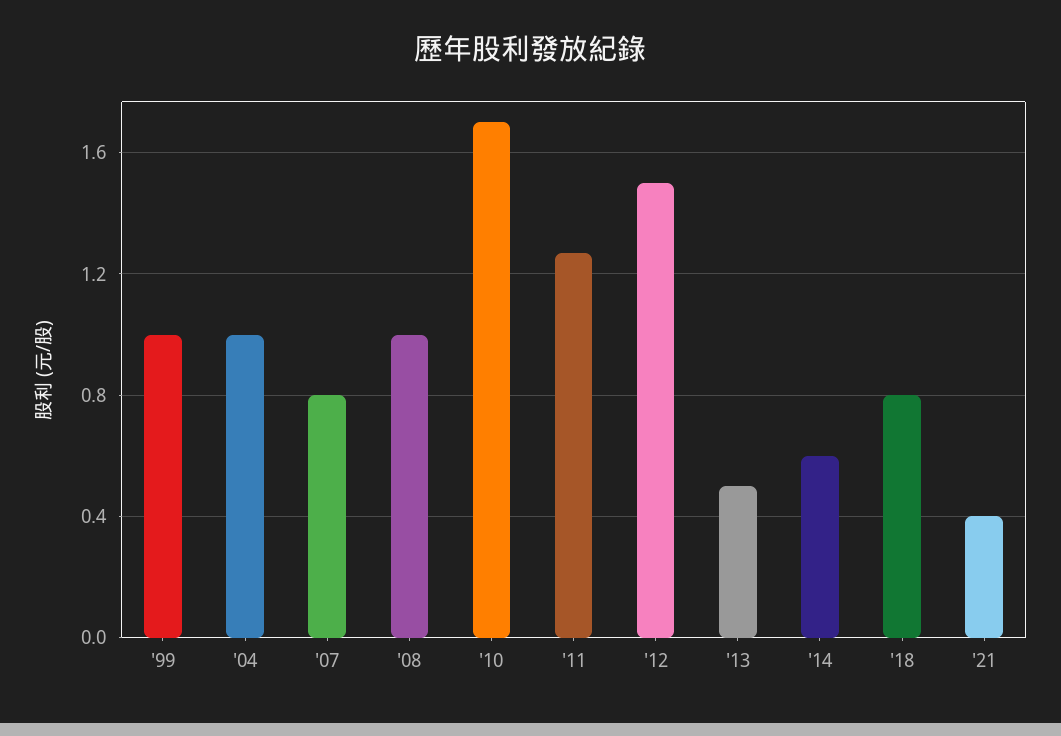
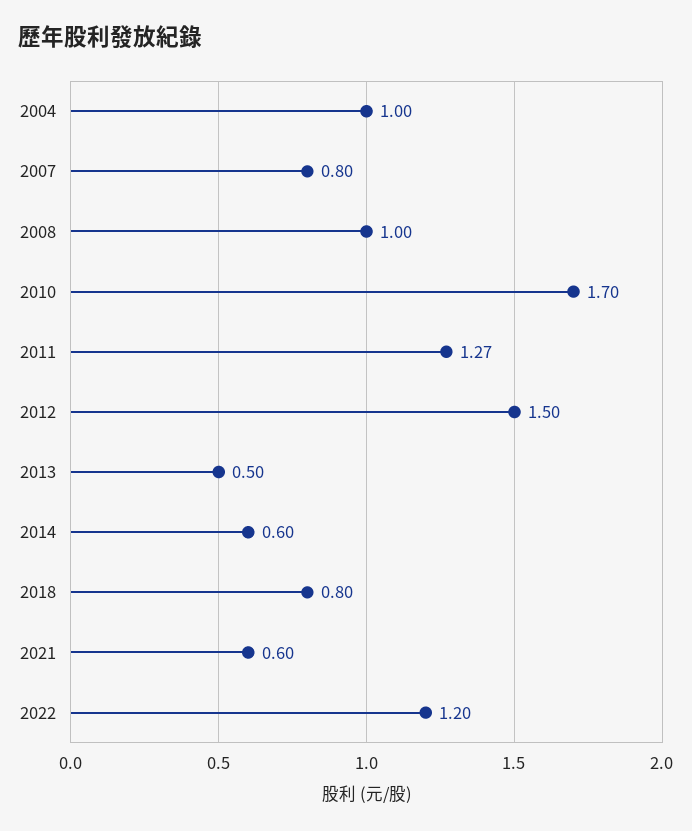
'99: 1 -> none
'21: 0.4 -> 0.6
2022: none -> 1.2

